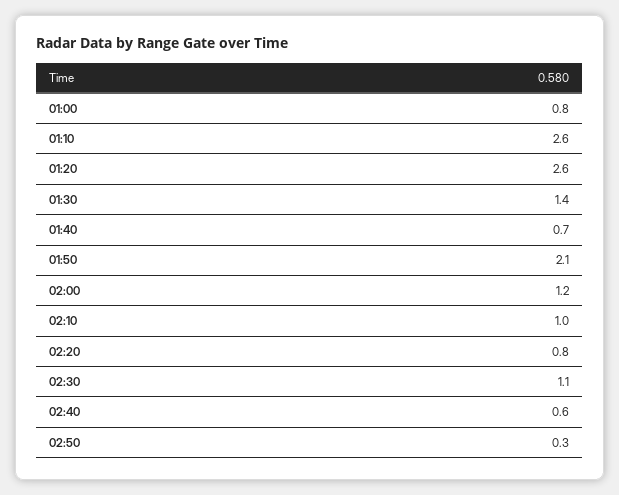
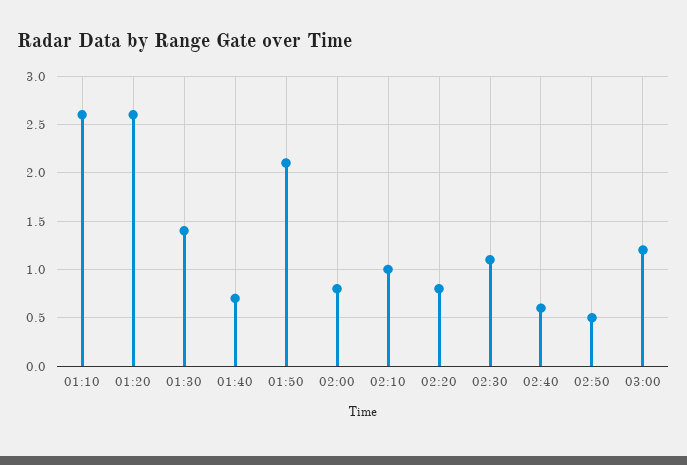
01:00: 0.8 -> none
02:00: 1.2 -> 0.8
02:50: 0.3 -> 0.5
03:00: none -> 1.2

